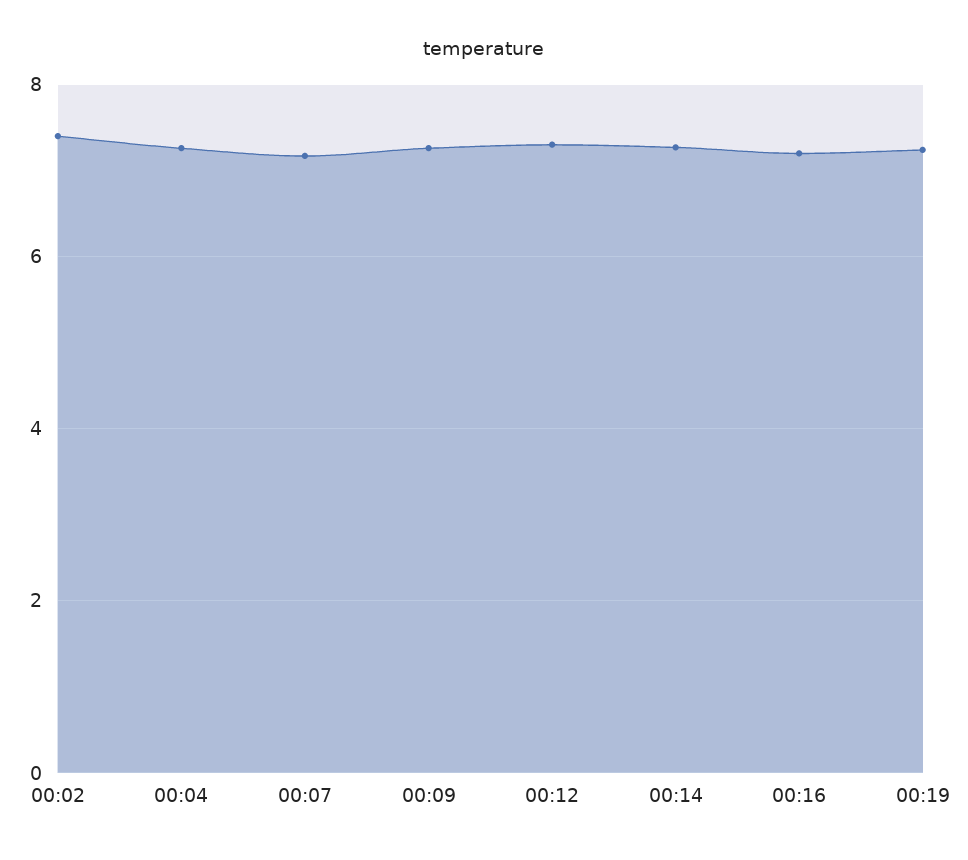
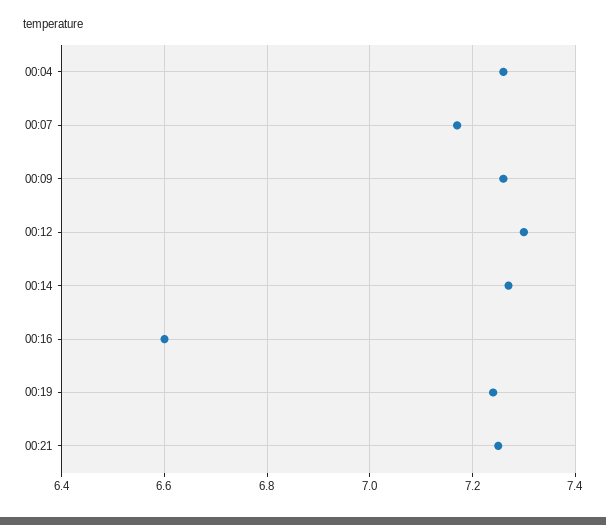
00:02: 7.4 -> none
00:16: 7.2 -> 6.6
00:21: none -> 7.25

